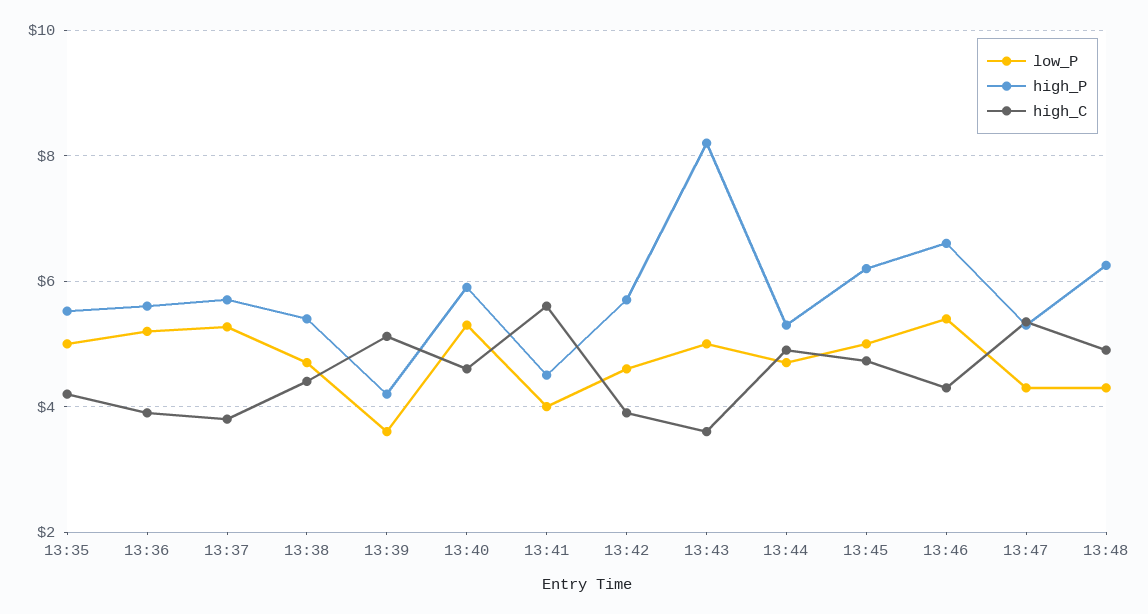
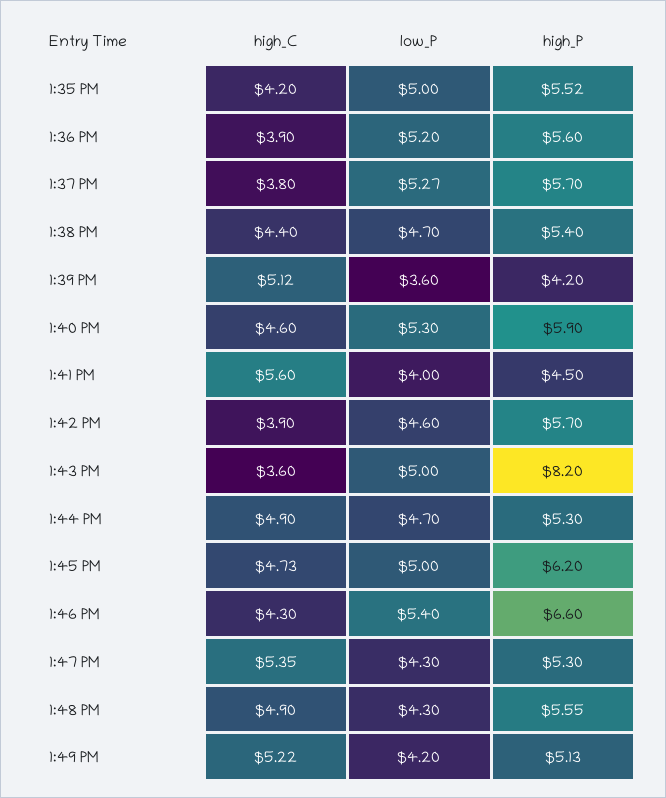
high_P, 13:48: 6.2 -> 5.55
high_C, 1:49 PM: none -> 5.22
low_P, 1:49 PM: none -> 4.2
high_P, 1:49 PM: none -> 5.13

